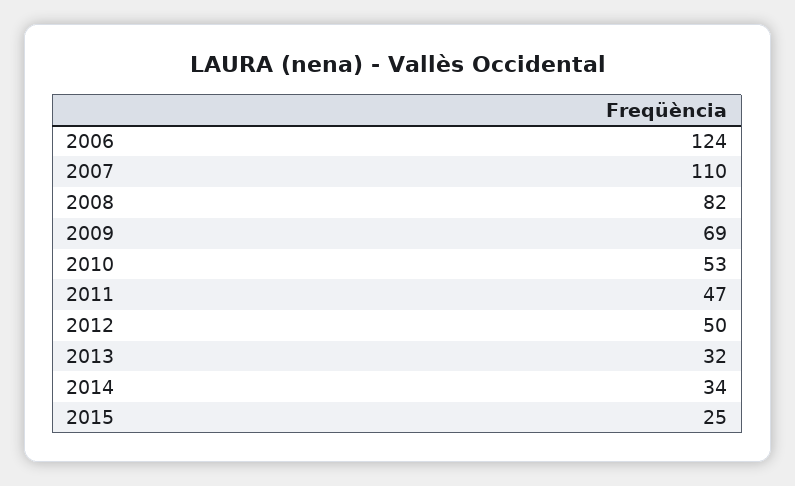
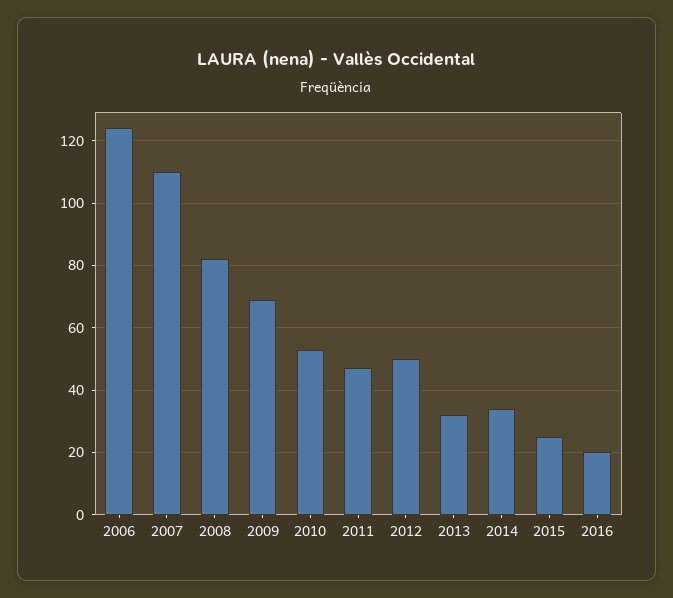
2016: none -> 20

